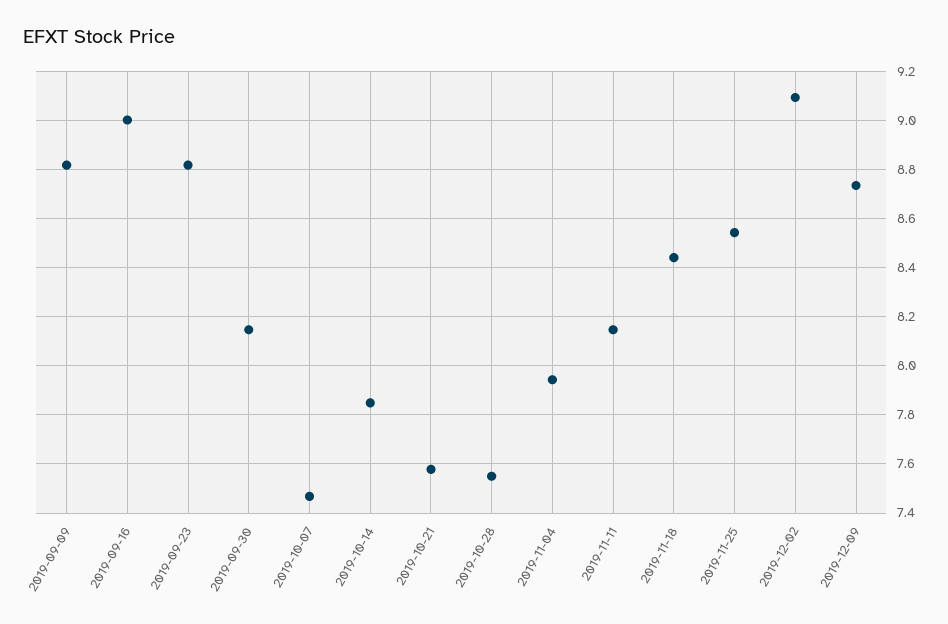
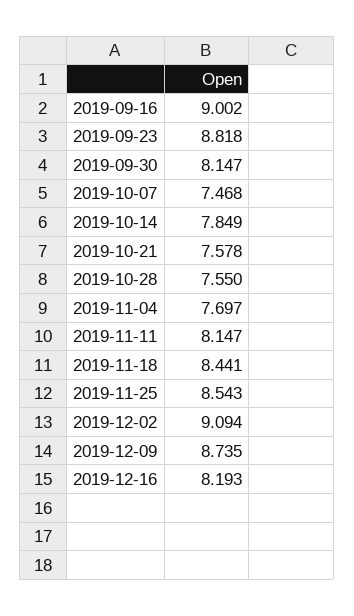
2019-09-09: 8.825 -> none
2019-11-04: 7.95 -> 7.697
2019-12-16: none -> 8.193

